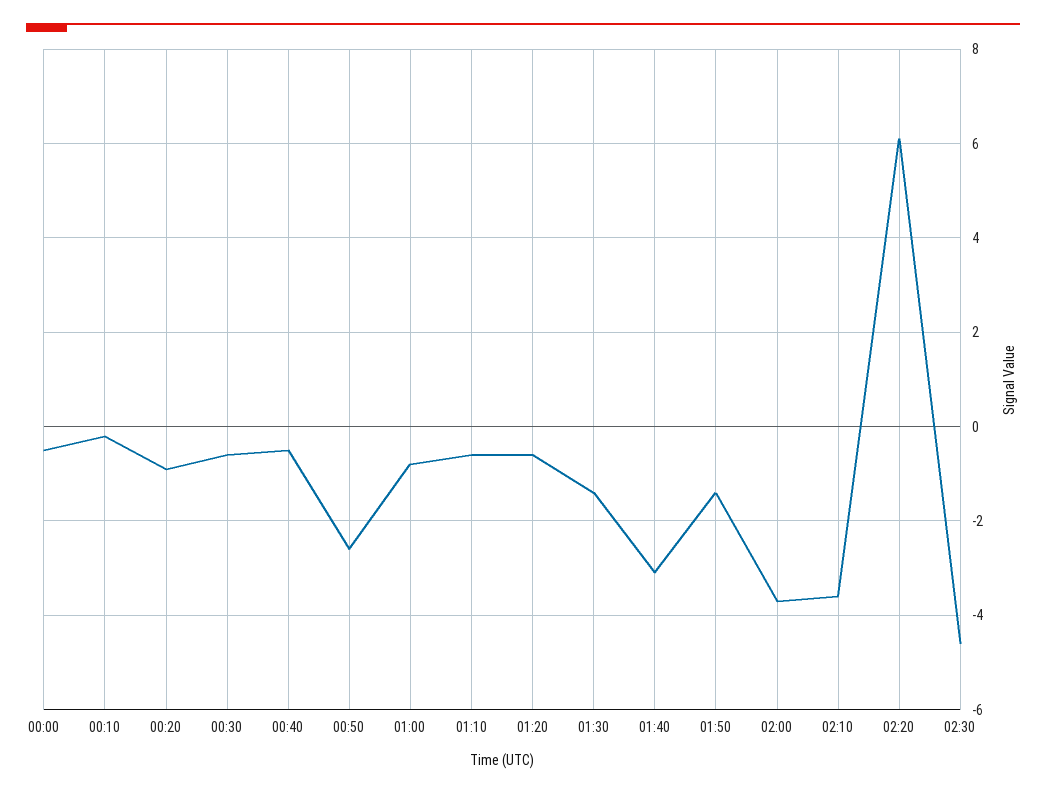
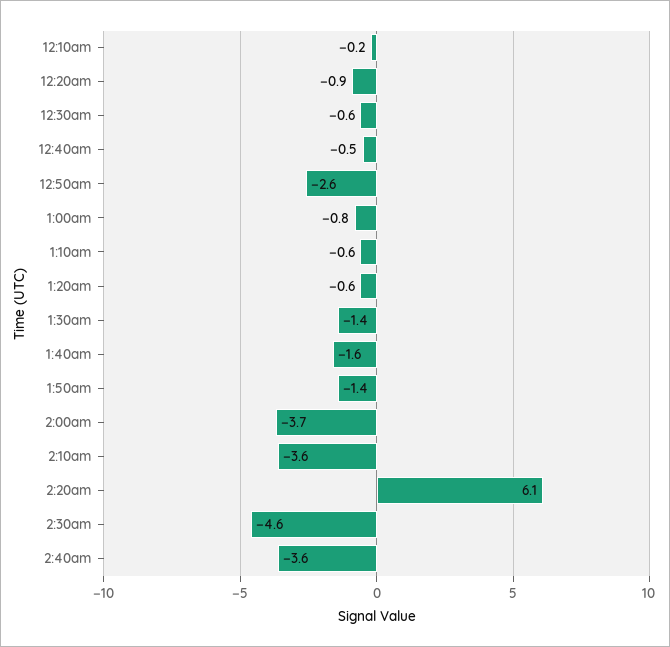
00:00: -0.5 -> none
01:40: -3 -> -1.6
2:40am: none -> -3.6

